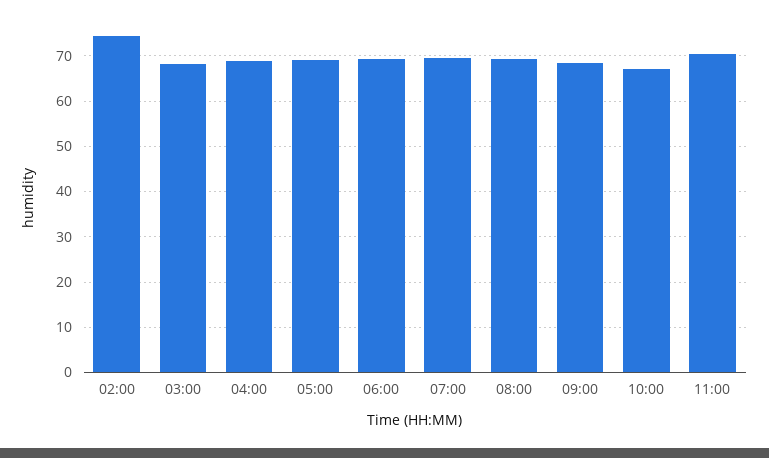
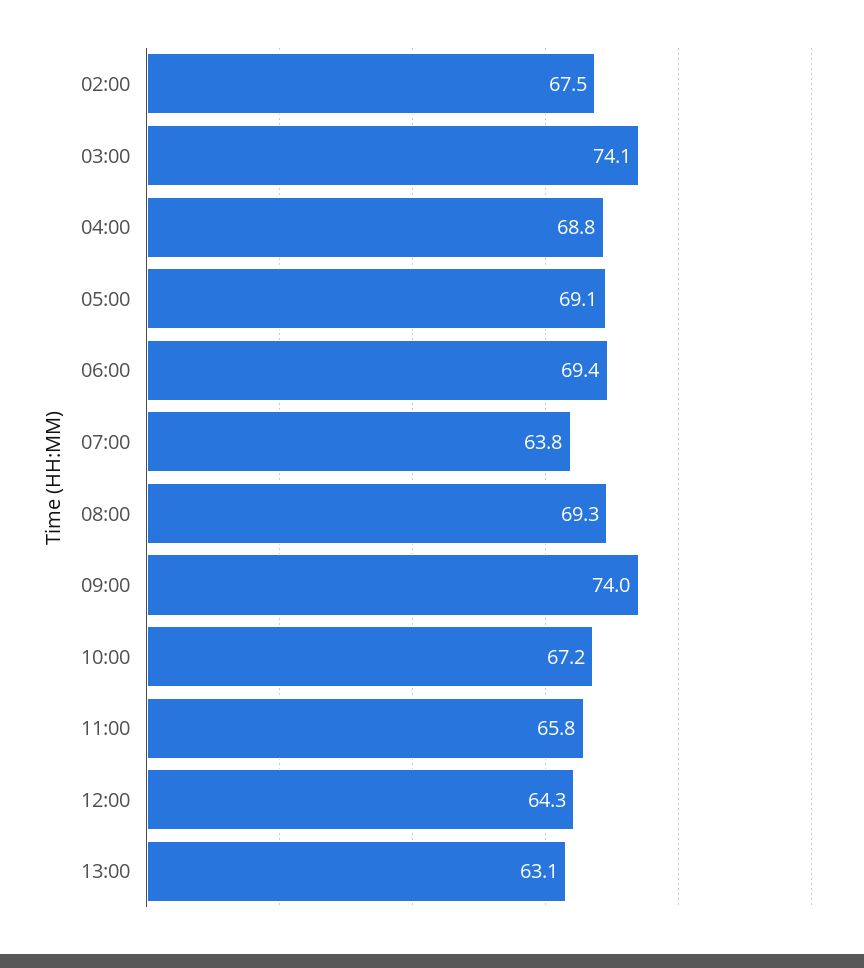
02:00: 74 -> 67.5
03:00: 68 -> 74.1
07:00: 70 -> 63.8
09:00: 68 -> 74
11:00: 70 -> 65.8
12:00: none -> 64.3
13:00: none -> 63.1

